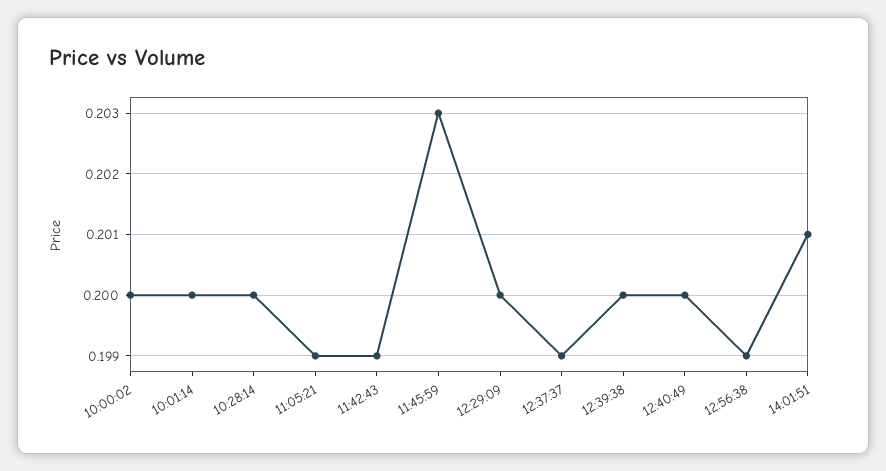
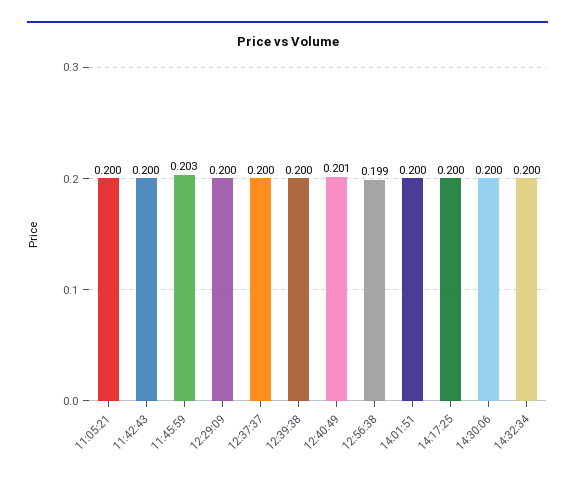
10:00:02: 0.2 -> none
10:01:14: 0.2 -> none
10:28:14: 0.2 -> none
11:05:21: 0.199 -> 0.2
11:42:43: 0.199 -> 0.2
12:37:37: 0.199 -> 0.2
12:40:49: 0.2 -> 0.201
14:01:51: 0.201 -> 0.2
14:17:25: none -> 0.2
14:30:06: none -> 0.2
14:32:34: none -> 0.2

